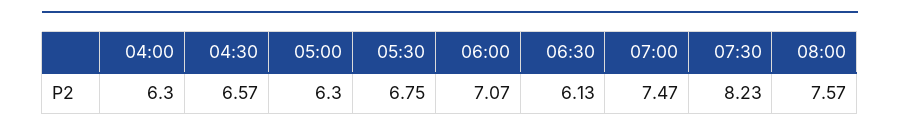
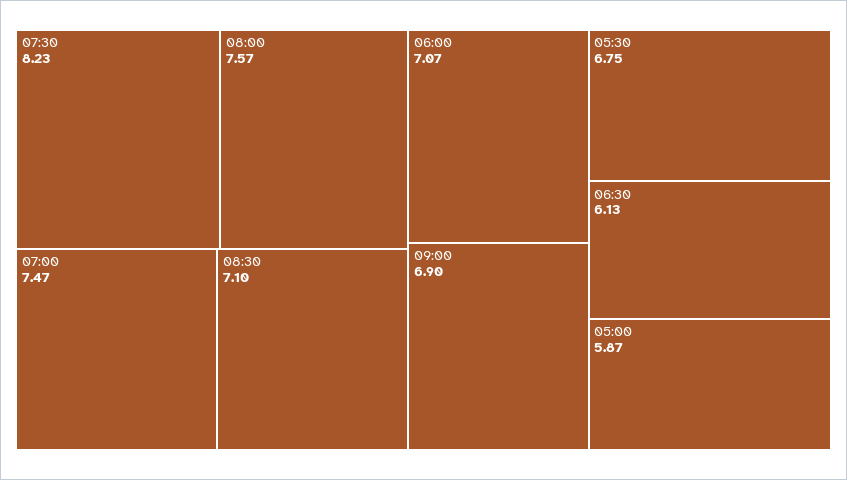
04:00: 6.3 -> none
04:30: 6.57 -> none
05:00: 6.3 -> 5.87
08:30: none -> 7.1
09:00: none -> 6.9

